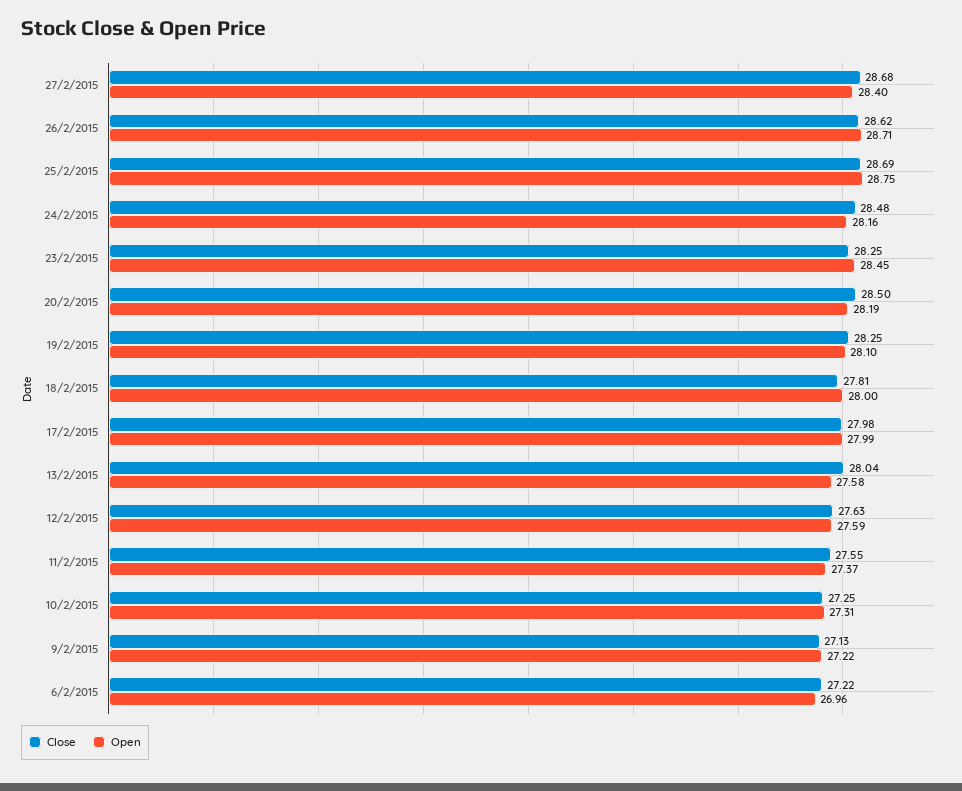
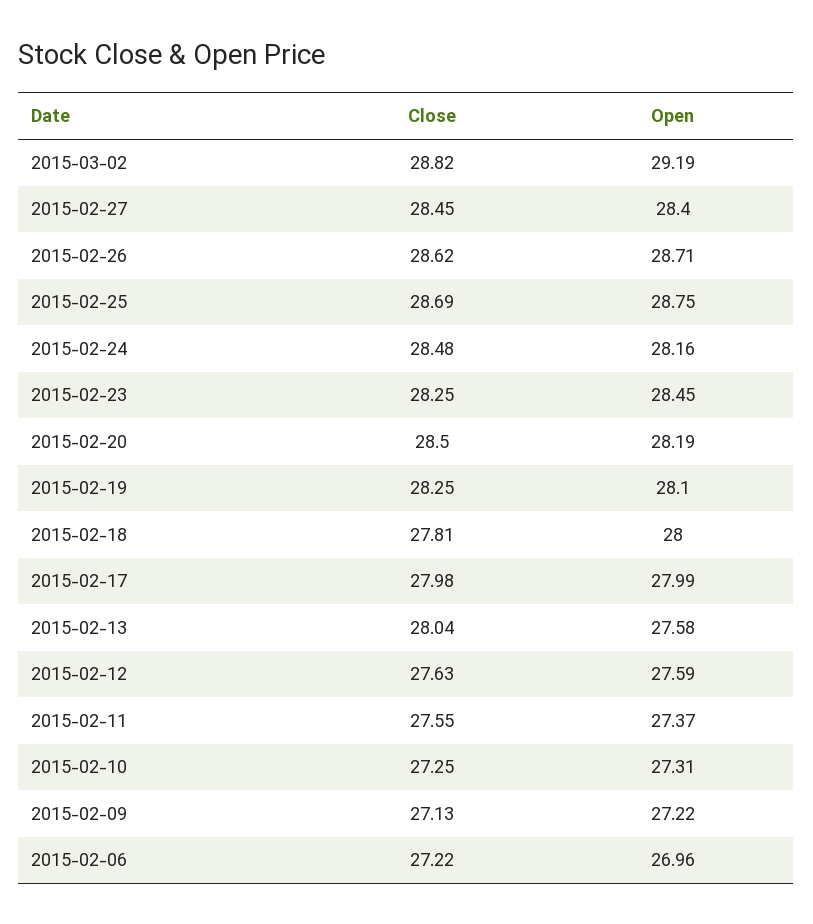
Close, 27/2/2015: 28.68 -> 28.45
Close, 2015-03-02: none -> 28.82
Open, 2015-03-02: none -> 29.19

